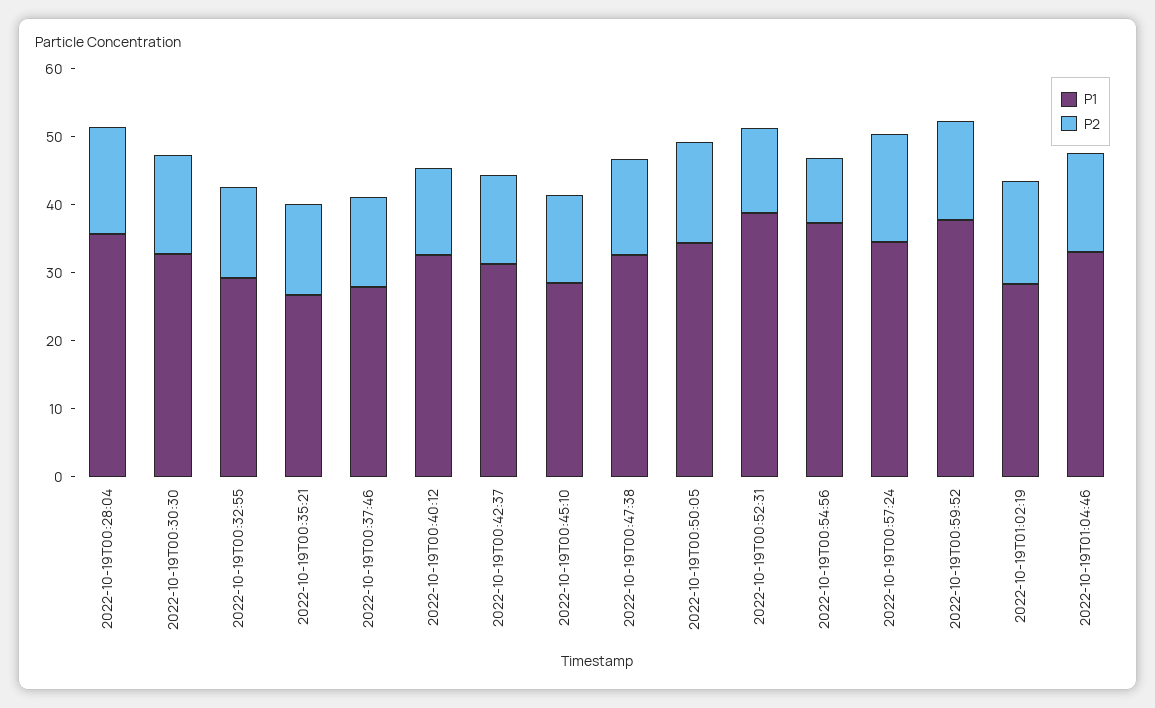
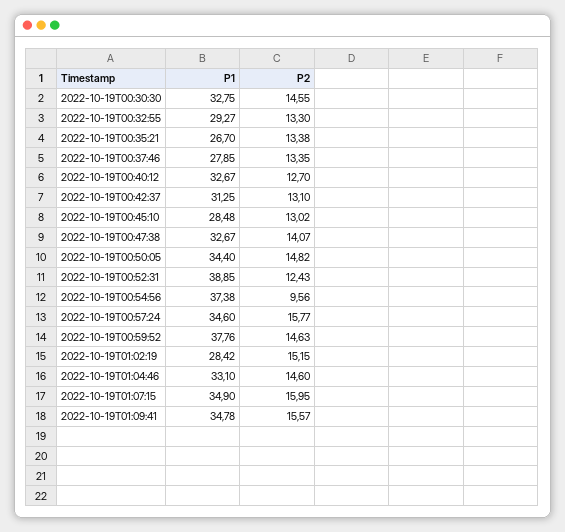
P1, 2022-10-19T00:28:04: 36 -> none
P2, 2022-10-19T00:28:04: 16 -> none
P1, 2022-10-19T01:07:15: none -> 34.9
P2, 2022-10-19T01:07:15: none -> 15.95
P1, 2022-10-19T01:09:41: none -> 34.78
P2, 2022-10-19T01:09:41: none -> 15.57

